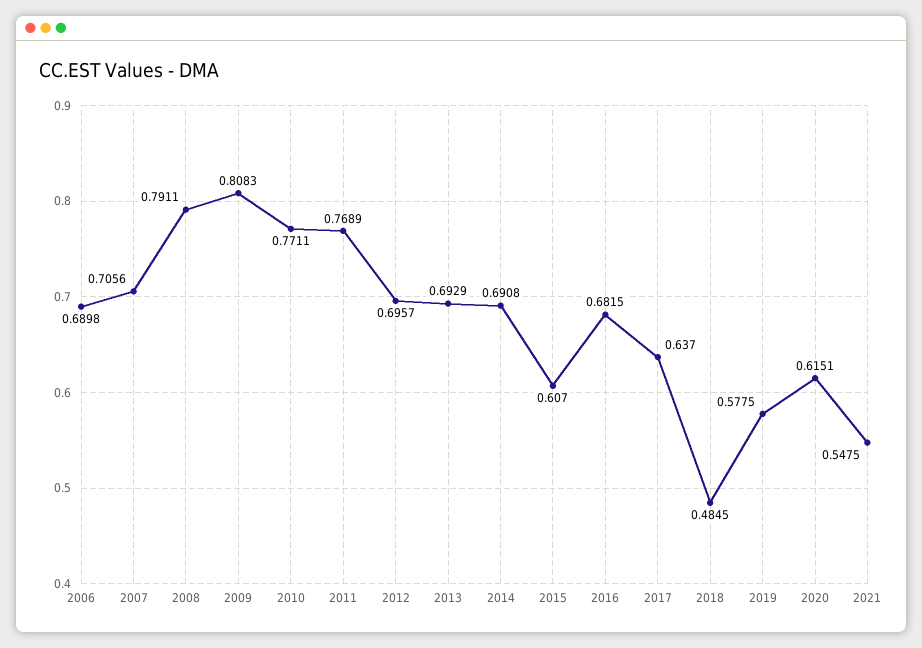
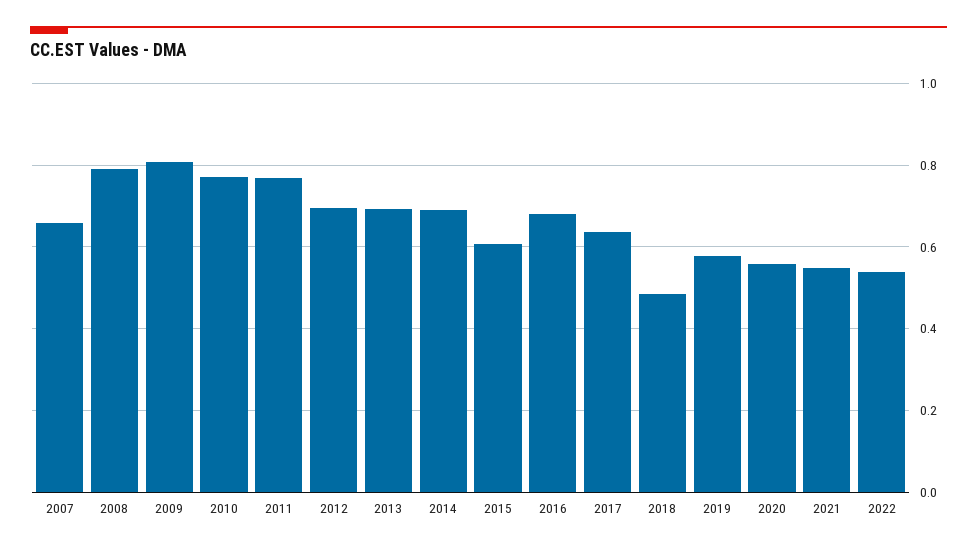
2006: 0.6898 -> none
2007: 0.7056 -> 0.66
2020: 0.6151 -> 0.56
2022: none -> 0.54

